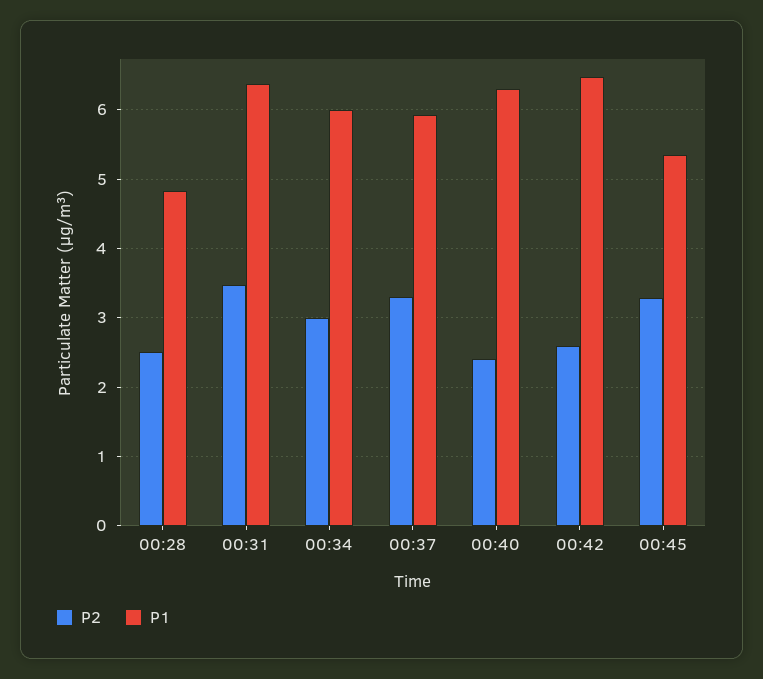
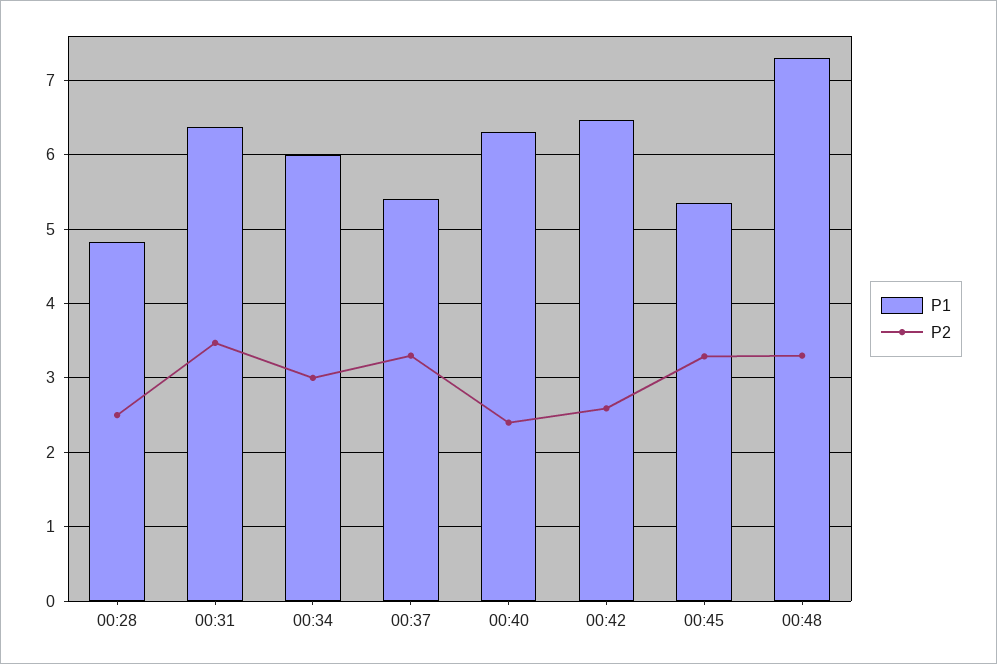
P1, 00:37: 5.9 -> 5.4
P1, 00:48: none -> 7.3
P2, 00:48: none -> 3.3

